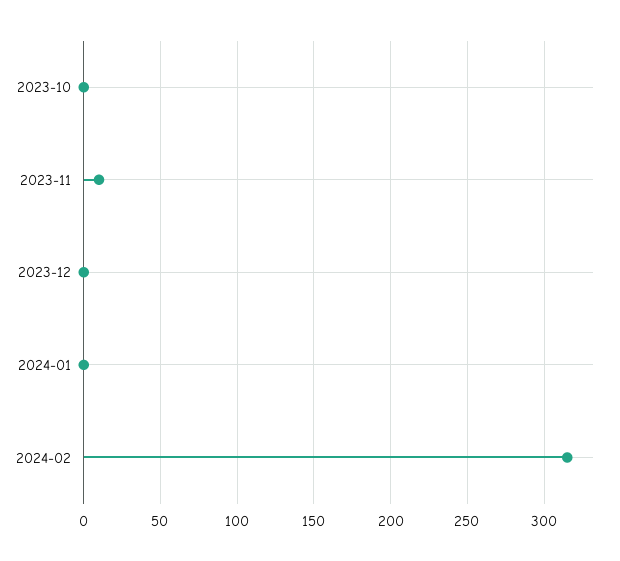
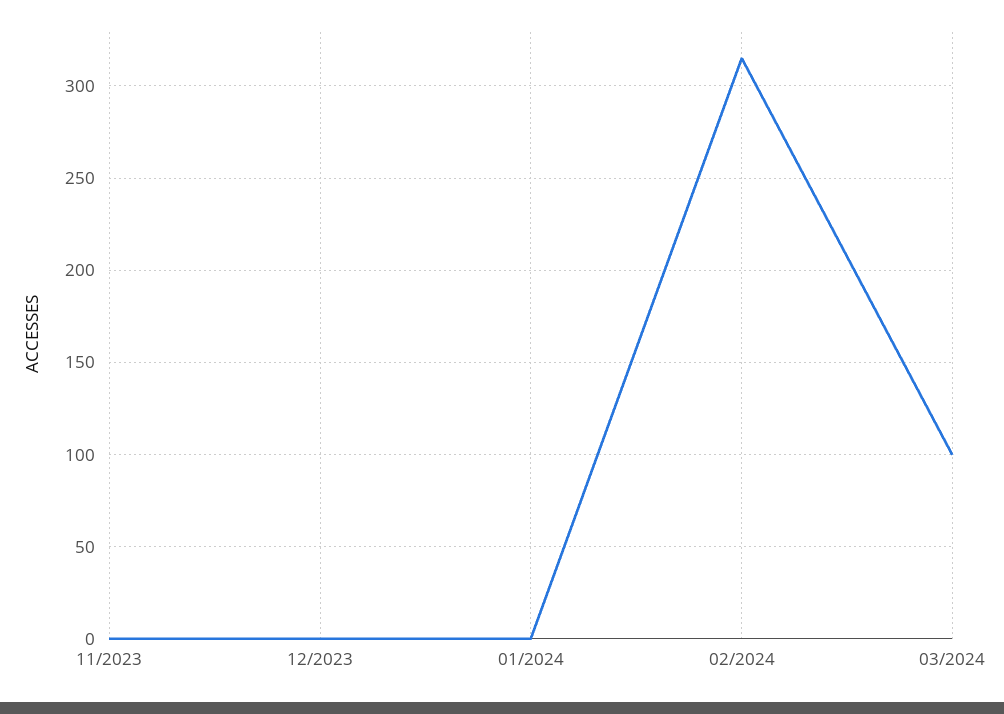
2023-10: 0 -> none
2023-11: 10 -> 0
03/2024: none -> 100

